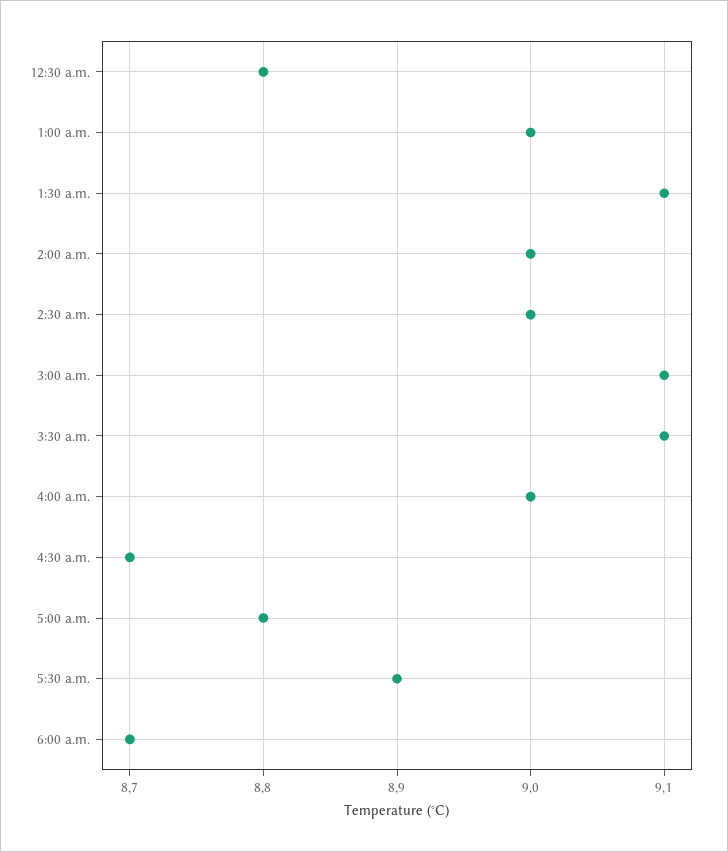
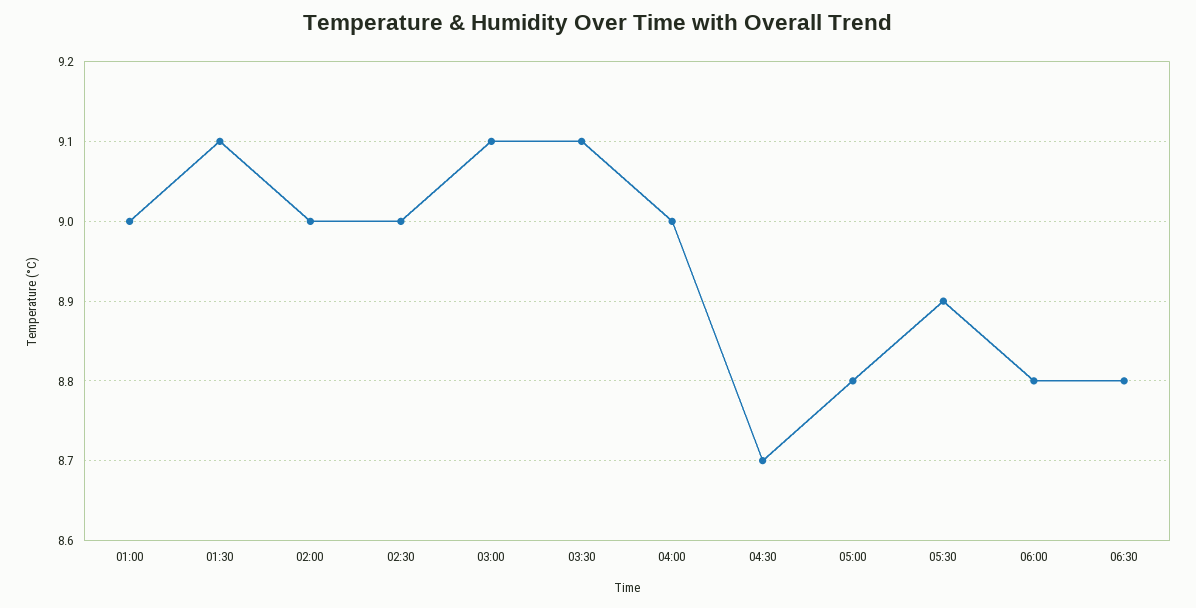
12:30 a.m.: 8.8 -> none
6:00 a.m.: 8.7 -> 8.8
06:30: none -> 8.8

